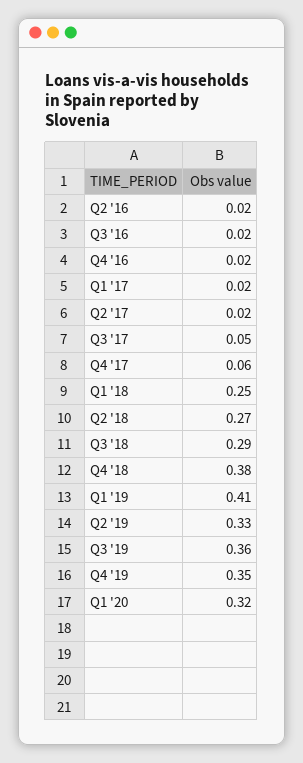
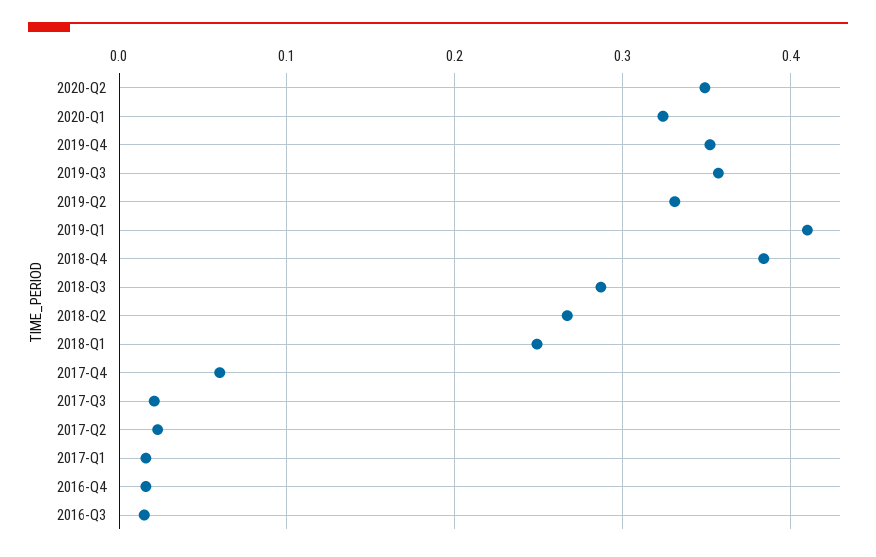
Q2 '16: 0.02 -> none
Q3 '17: 0.05 -> 0.02
2020-Q2: none -> 0.35

